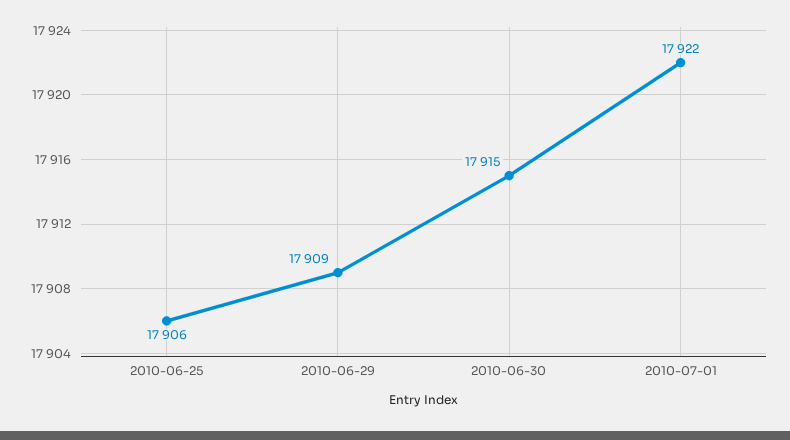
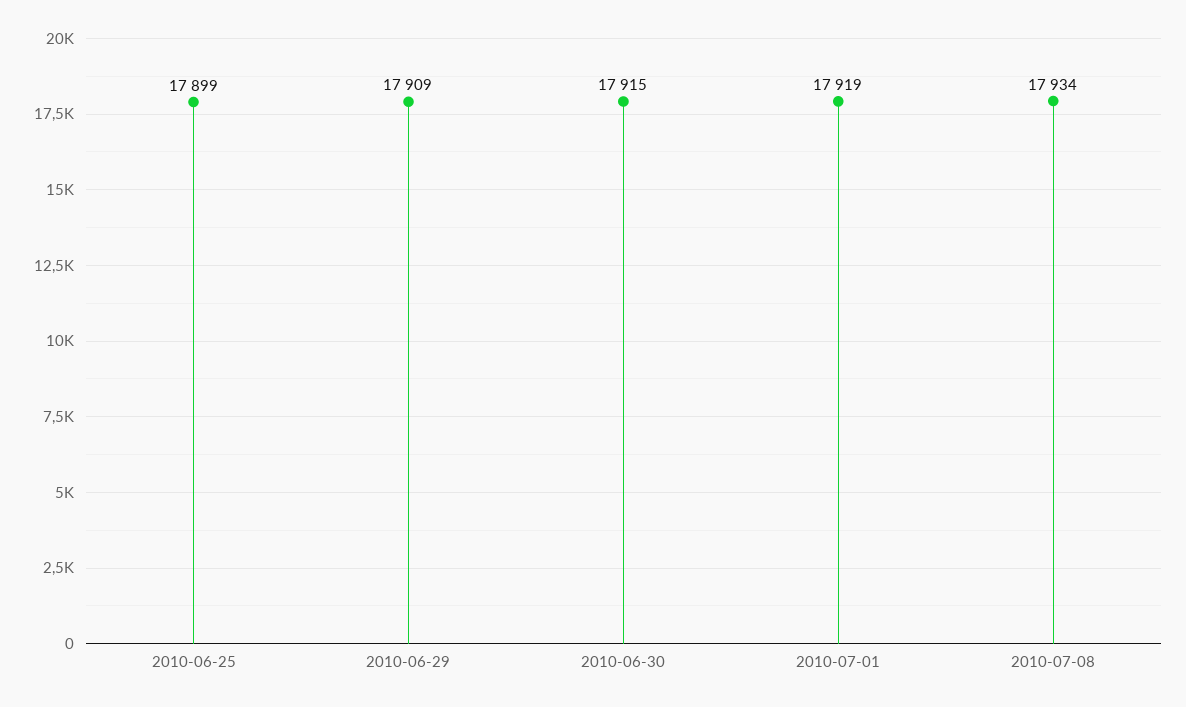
2010-06-25: 17906 -> 17899
2010-07-01: 17922 -> 17919
2010-07-08: none -> 17934

